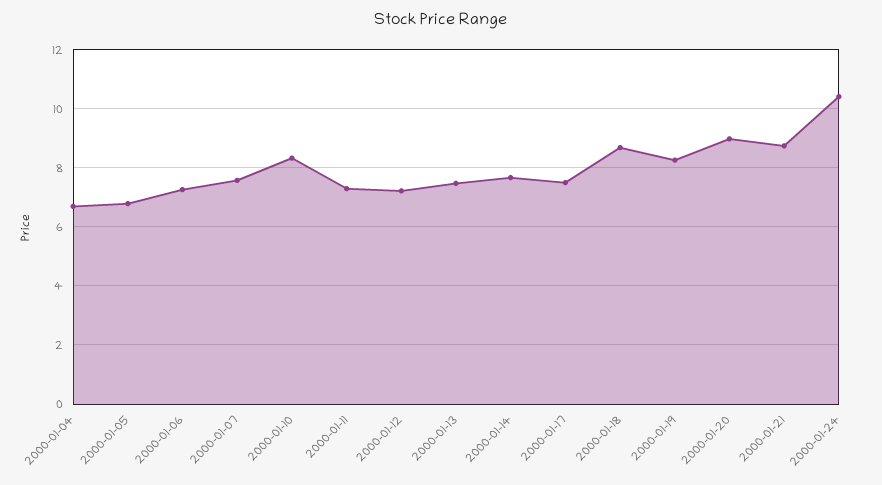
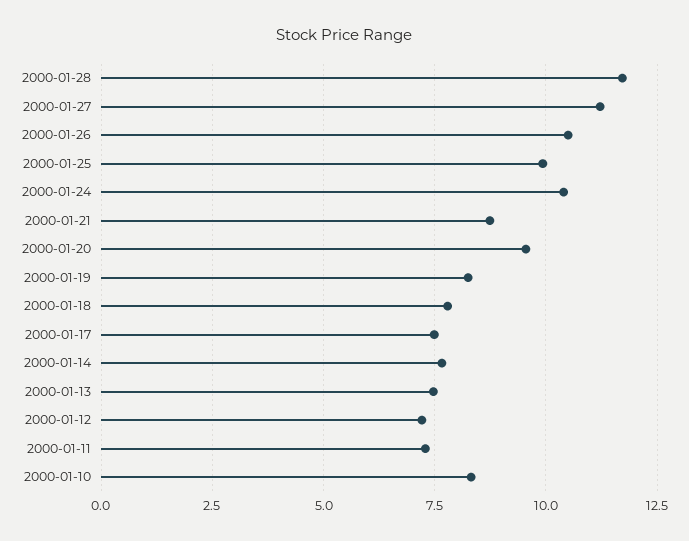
2000-01-04: 6.75 -> none
2000-01-05: 6.75 -> none
2000-01-06: 7.25 -> none
2000-01-07: 7.5 -> none
2000-01-18: 8.75 -> 7.75
2000-01-20: 9 -> 9.5
2000-01-28: none -> 11.75
2000-01-27: none -> 11.25
2000-01-26: none -> 10.5
2000-01-25: none -> 10

